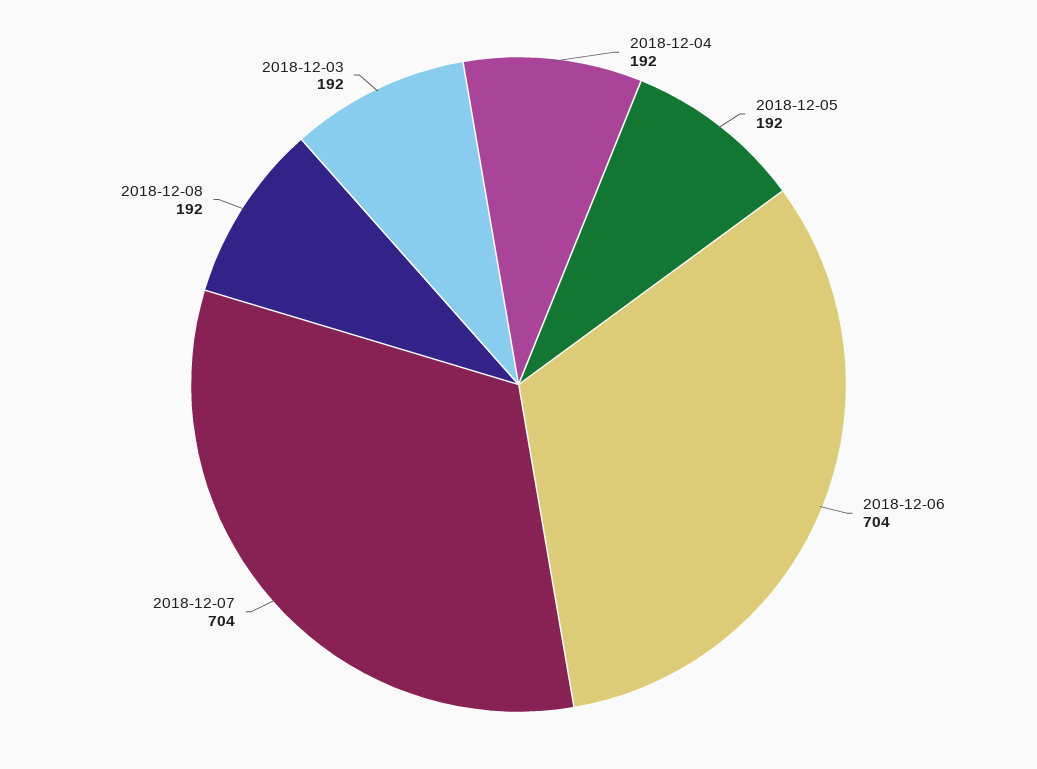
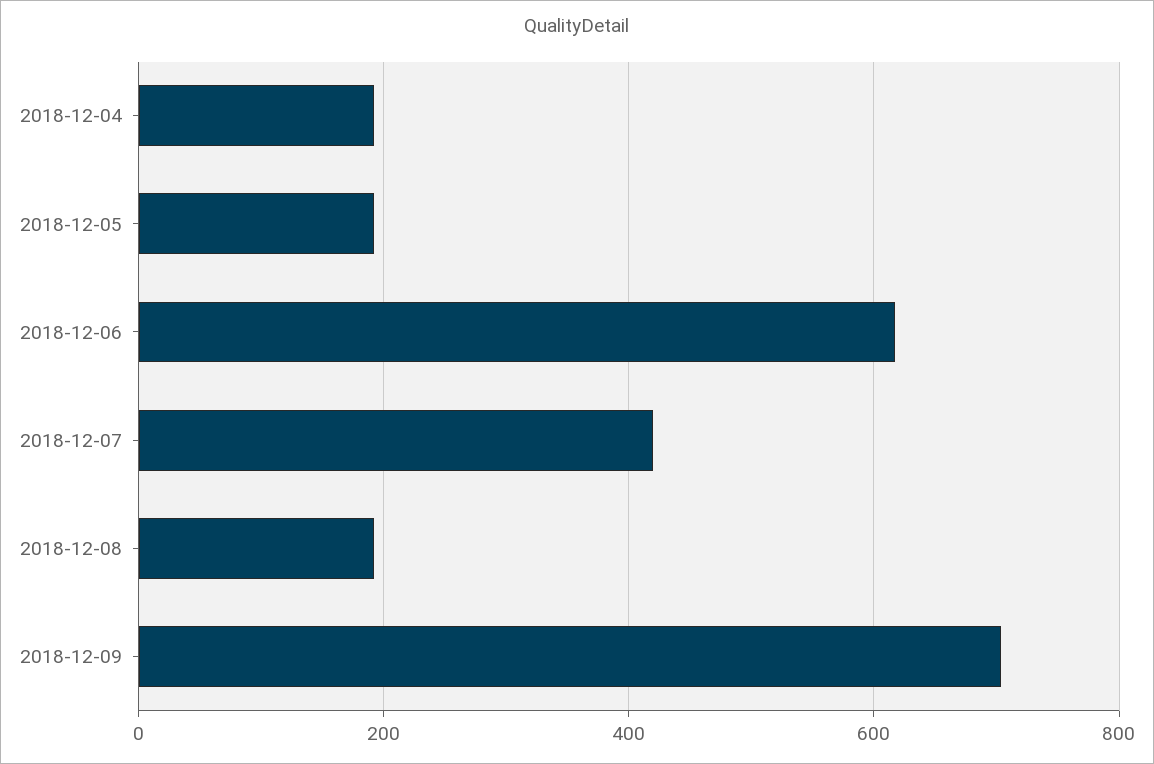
2018-12-06: 704 -> 620
2018-12-07: 704 -> 420
2018-12-03: 192 -> none
2018-12-09: none -> 700

